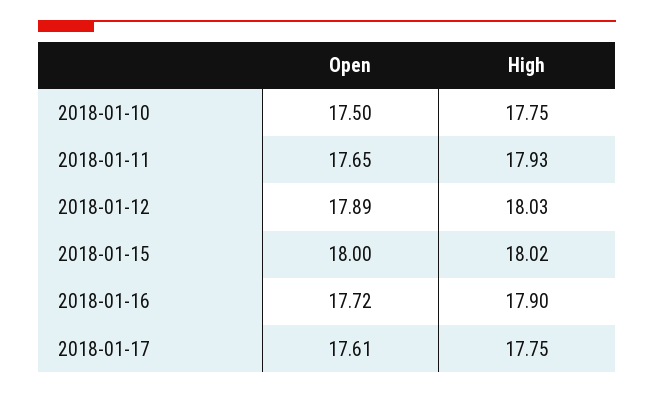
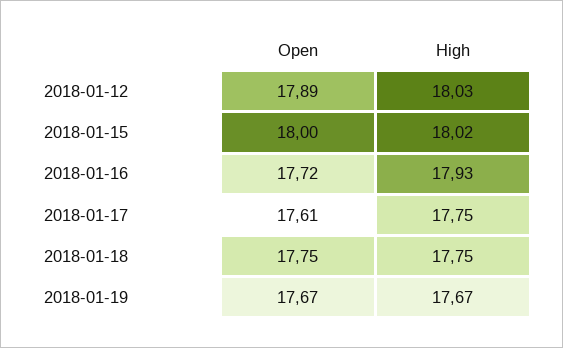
Open, 2018-01-10: 17.5 -> none
High, 2018-01-10: 17.75 -> none
Open, 2018-01-11: 17.65 -> none
High, 2018-01-11: 17.93 -> none
High, 2018-01-16: 17.9 -> 17.93
Open, 2018-01-18: none -> 17.75
High, 2018-01-18: none -> 17.75
Open, 2018-01-19: none -> 17.67
High, 2018-01-19: none -> 17.67

